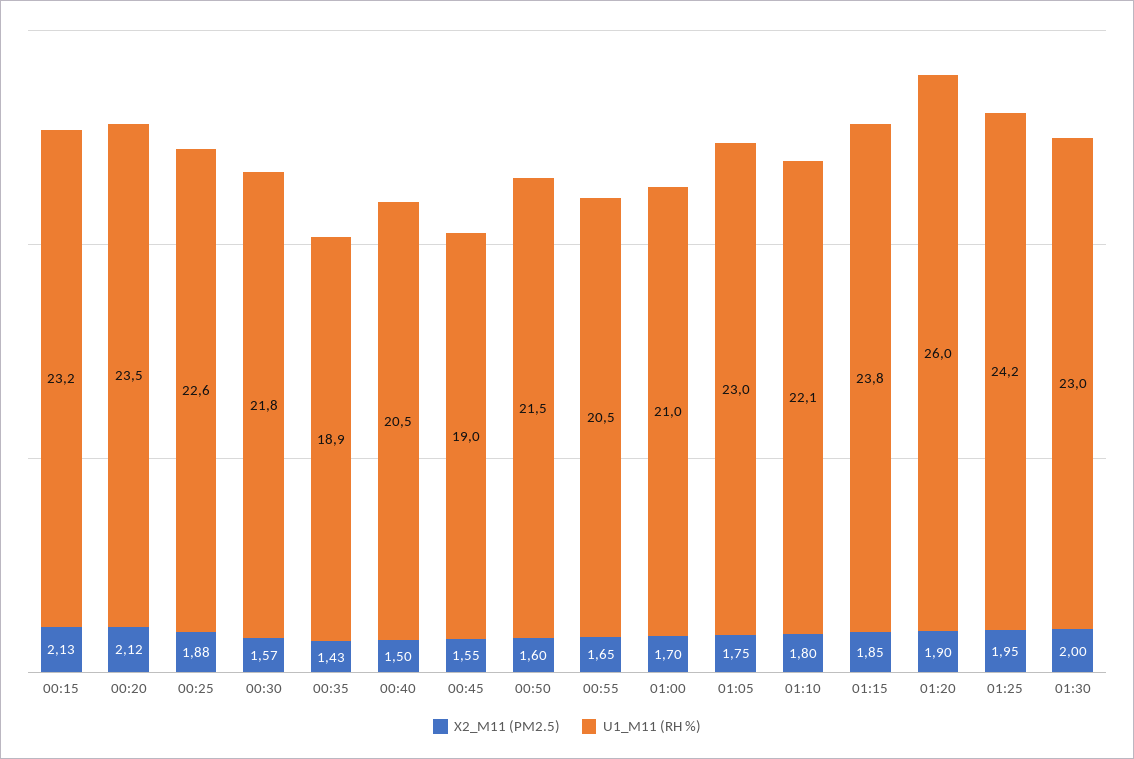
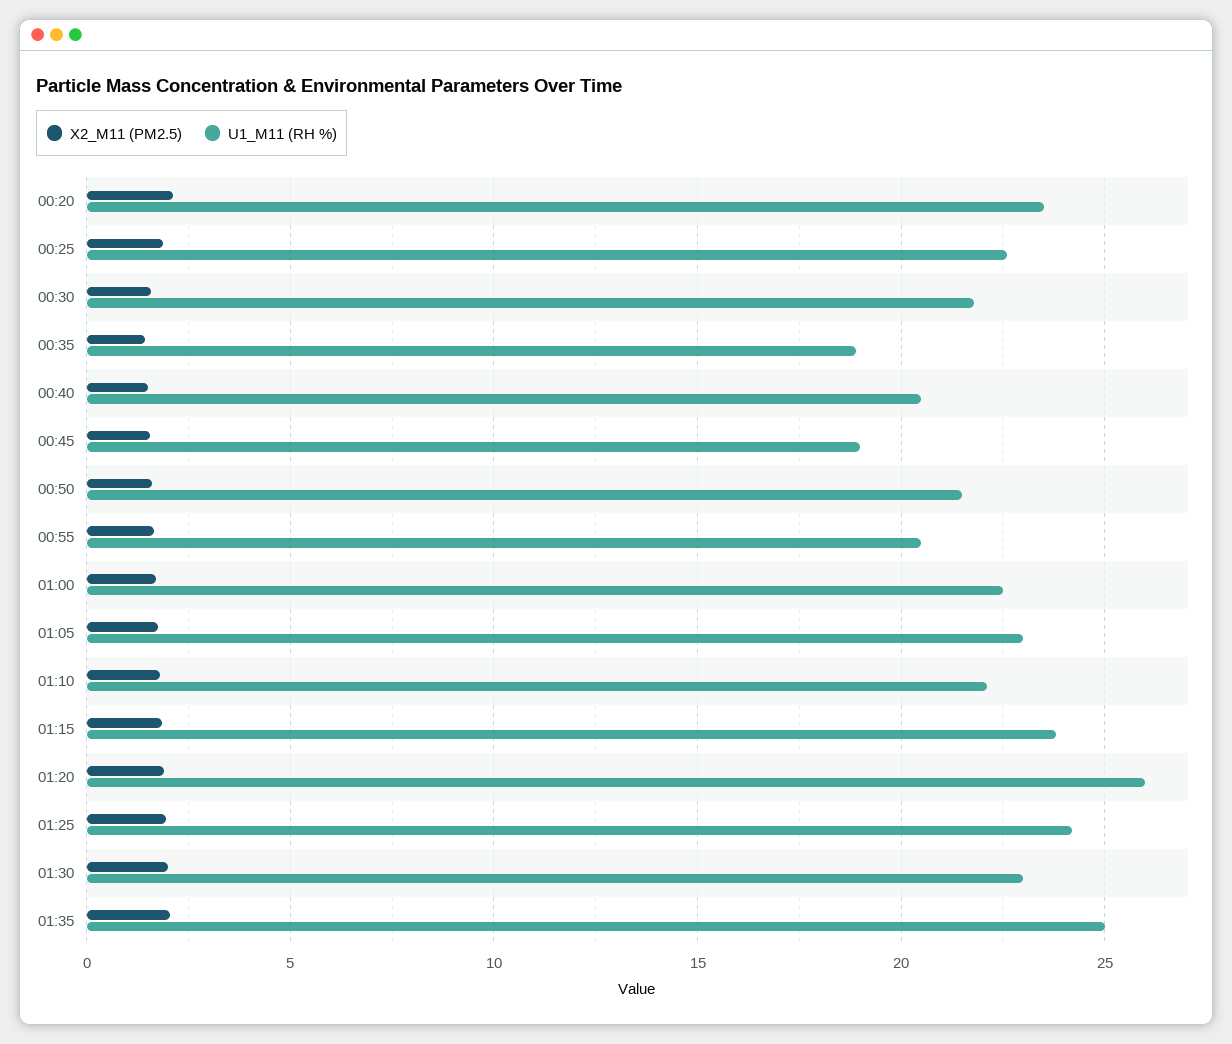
X2_M11 (PM2.5), 00:15: 2.13 -> none
U1_M11 (RH %), 00:15: 23.2 -> none
U1_M11 (RH %), 01:00: 21 -> 22.5
X2_M11 (PM2.5), 01:35: none -> 2
U1_M11 (RH %), 01:35: none -> 25

